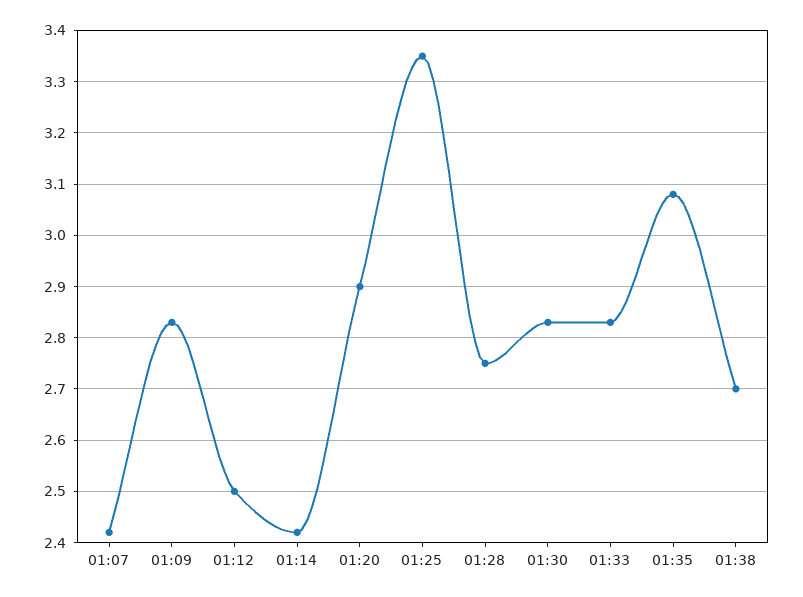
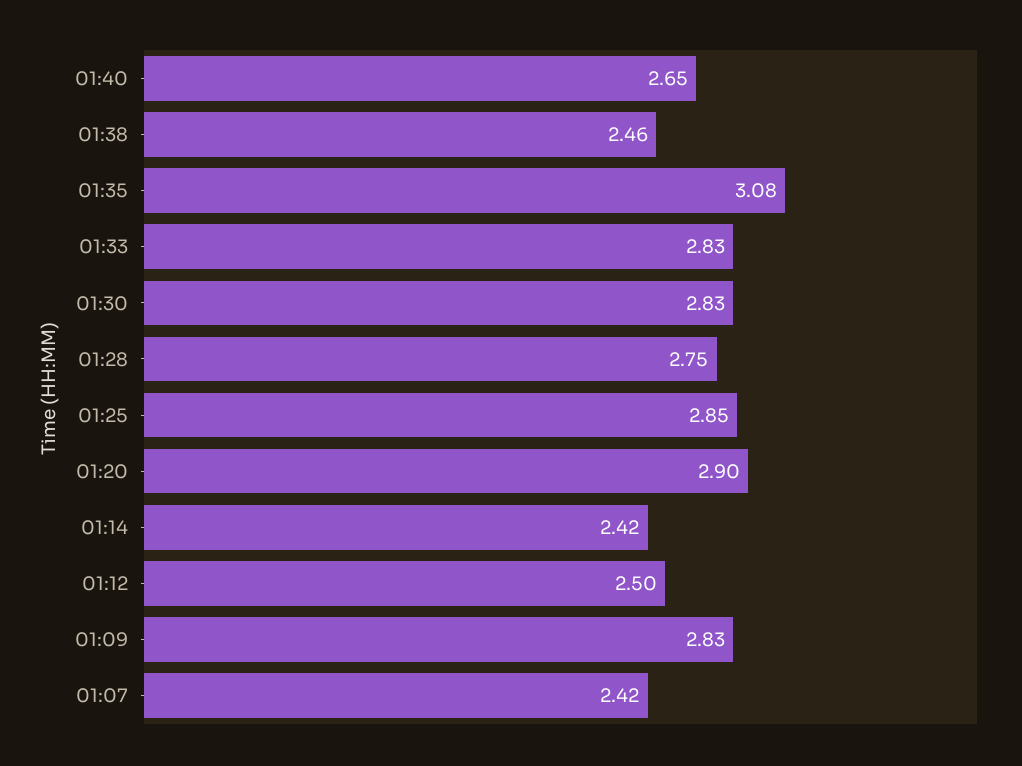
01:25: 3.35 -> 2.85
01:38: 2.7 -> 2.46
01:40: none -> 2.65

